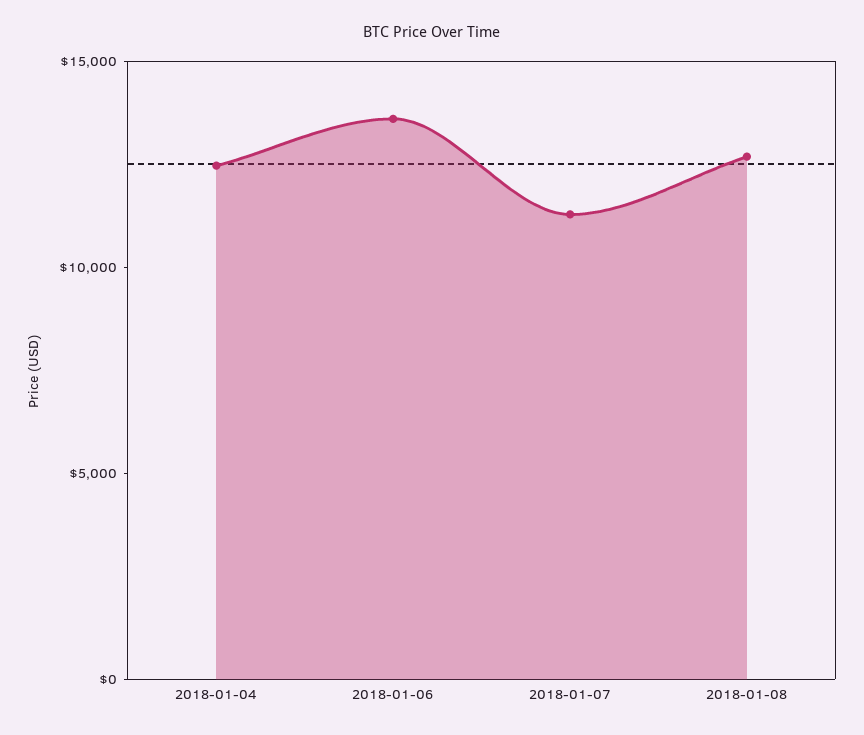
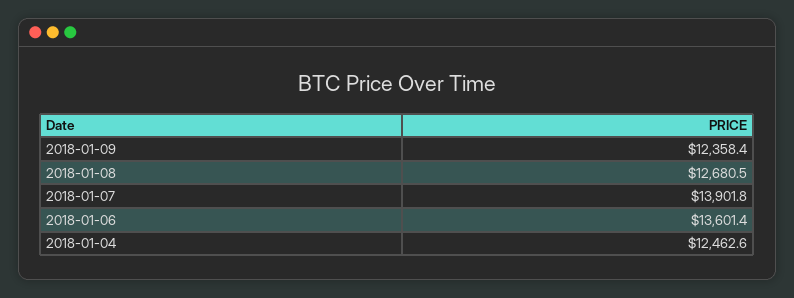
2018-01-07: 11000 -> 13901.8
2018-01-09: none -> 12358.4

